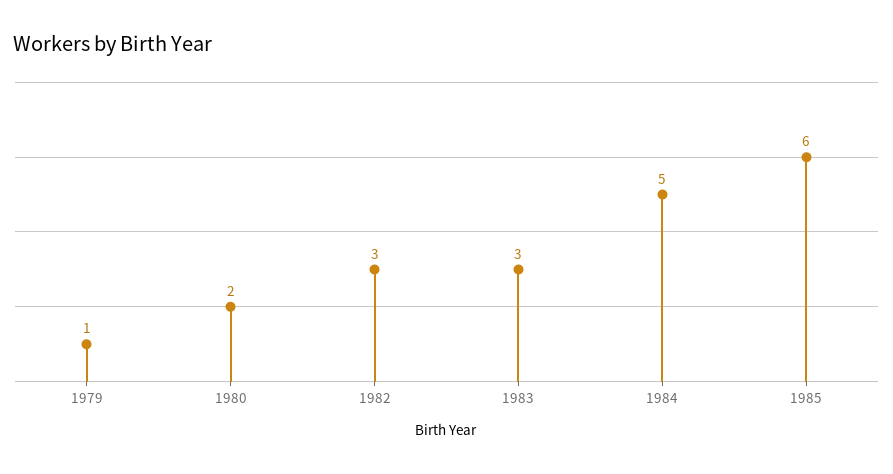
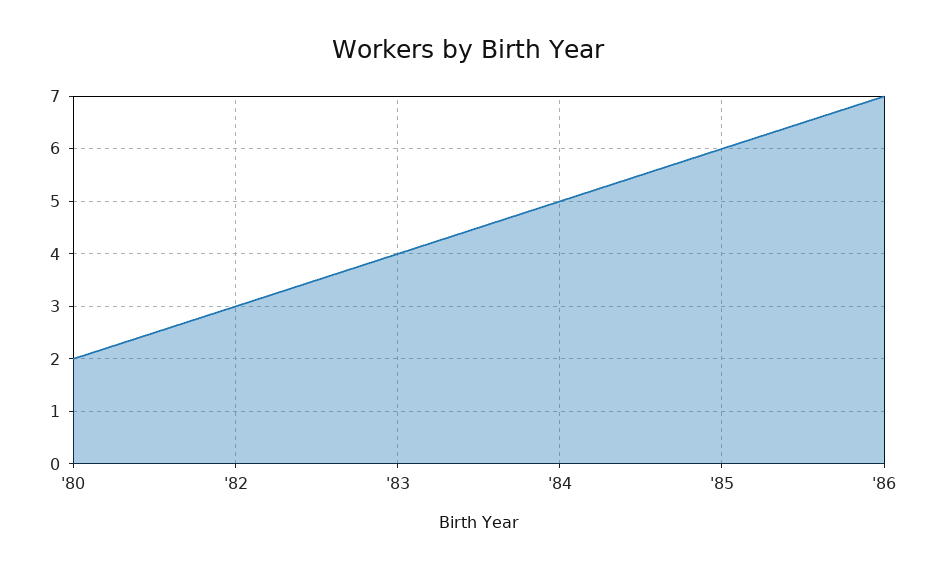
1979: 1 -> none
1983: 3 -> 4
'86: none -> 7

